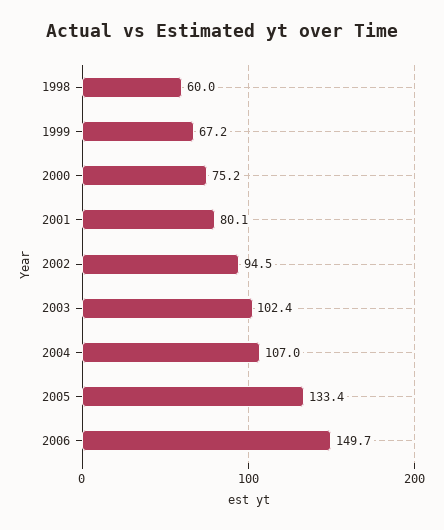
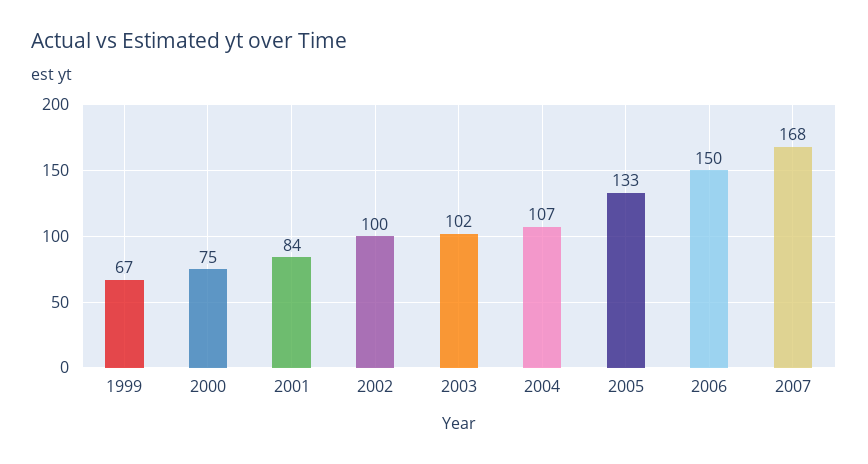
1998: 60 -> none
2001: 80.1 -> 84
2002: 94.5 -> 100
2007: none -> 168

